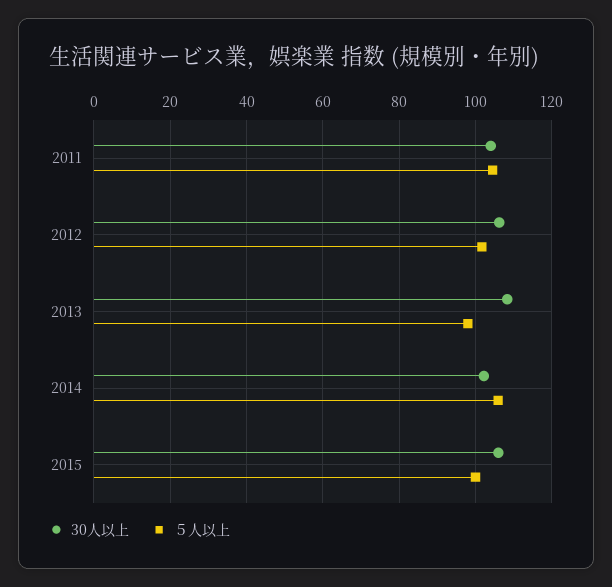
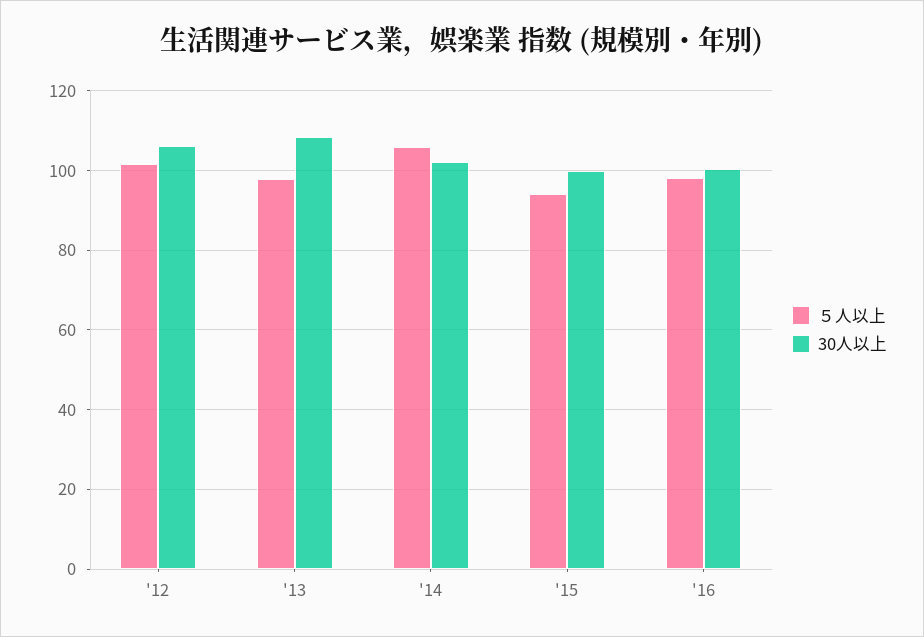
30人以上, 2011: 104 -> none
５人以上, 2011: 104 -> none
30人以上, 2015: 106 -> 100
５人以上, 2015: 100 -> 94
５人以上, '16: none -> 98
30人以上, '16: none -> 100

